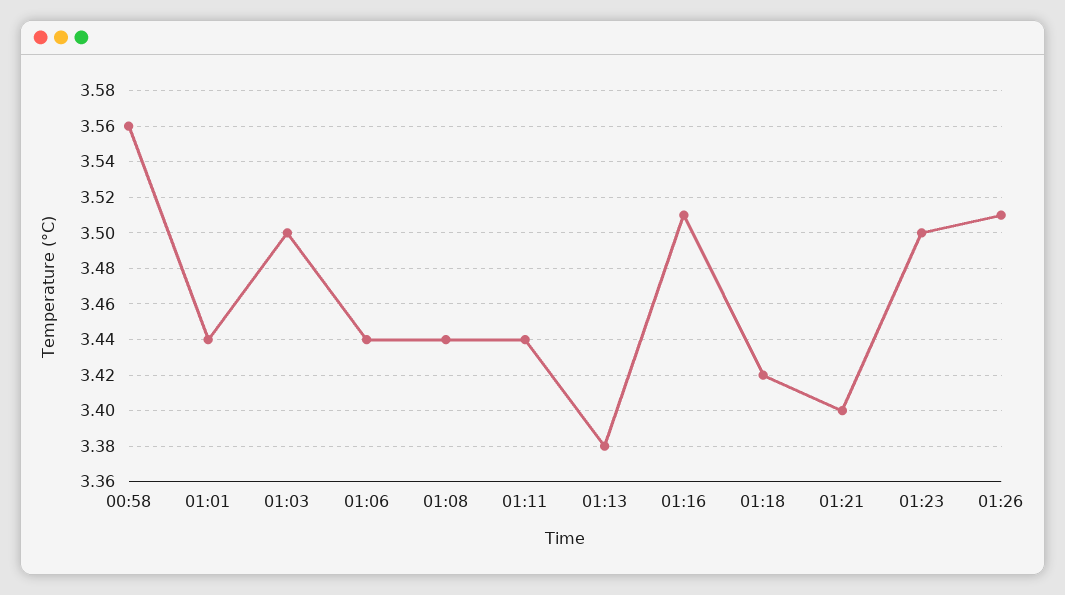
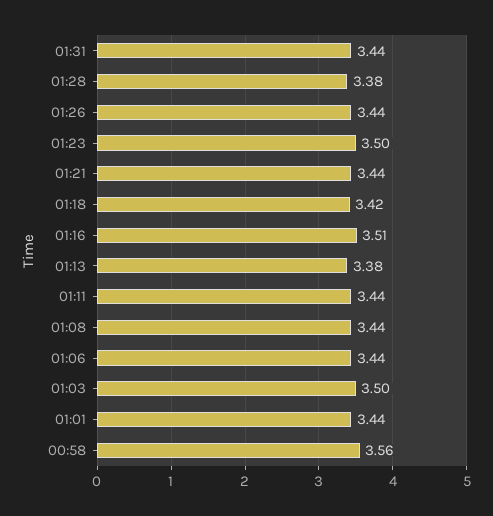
01:21: 3.4 -> 3.44
01:26: 3.51 -> 3.44
01:31: none -> 3.44
01:28: none -> 3.38

